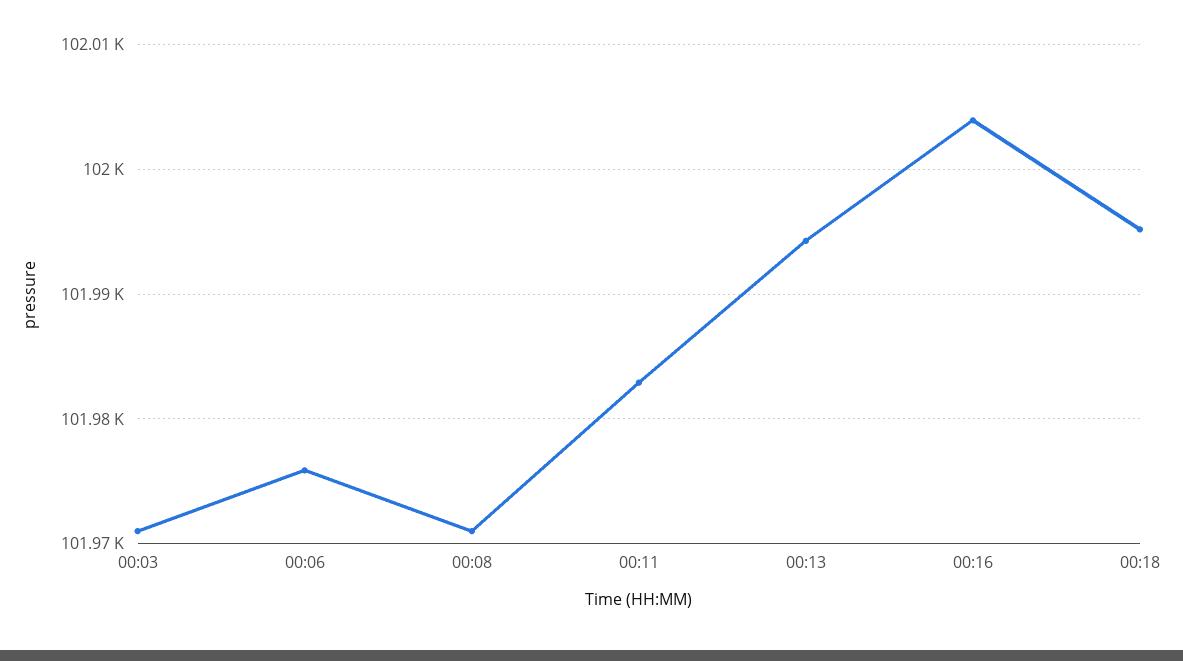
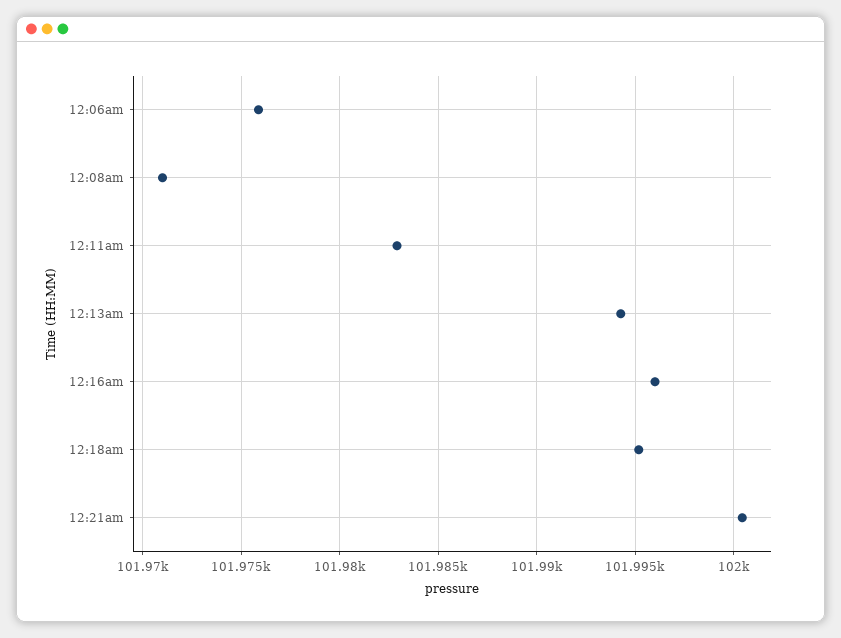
00:03: 101971 -> none
00:16: 102004 -> 101996
12:21am: none -> 102000.5

